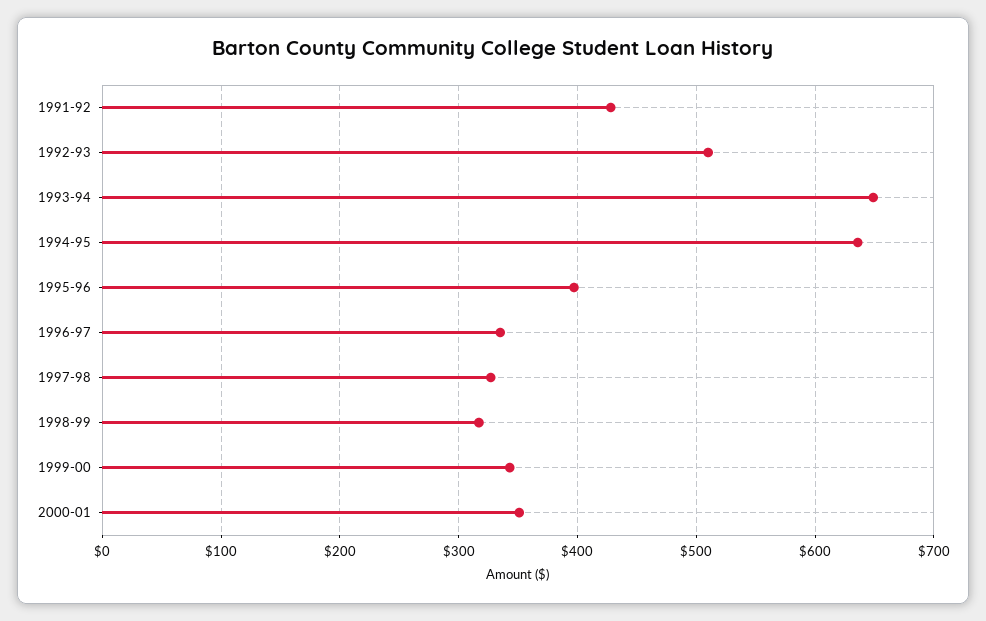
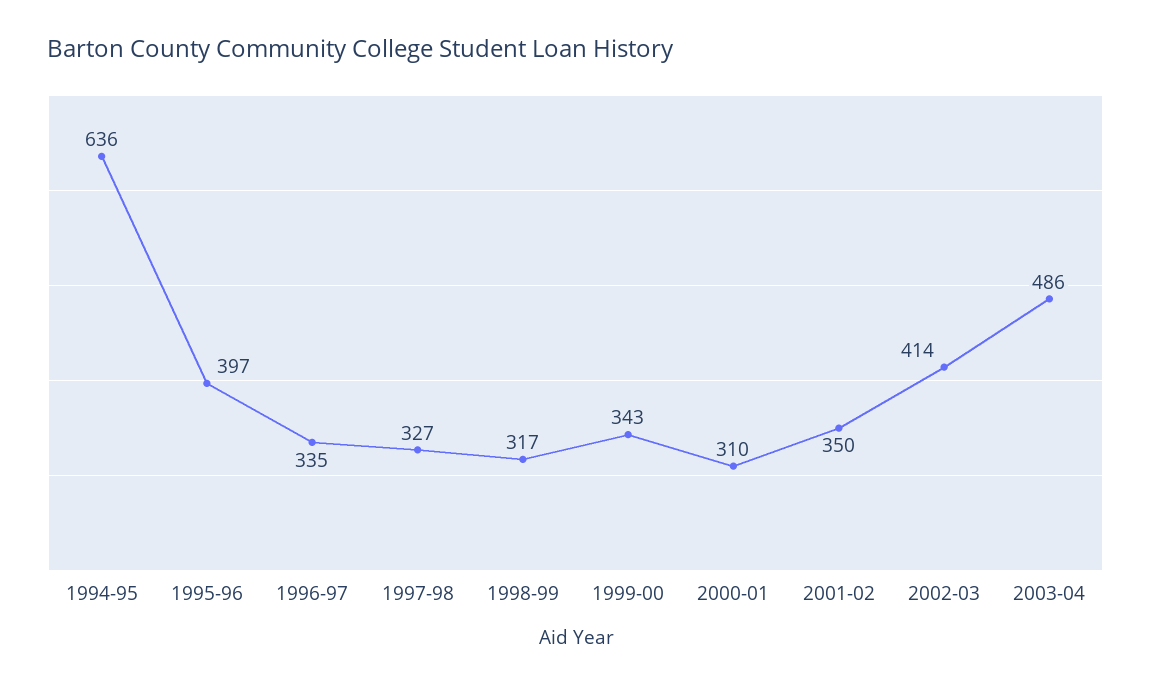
1991-92: 430 -> none
1992-93: 510 -> none
1993-94: 650 -> none
2000-01: 350 -> 310
2001-02: none -> 350
2002-03: none -> 414
2003-04: none -> 486

